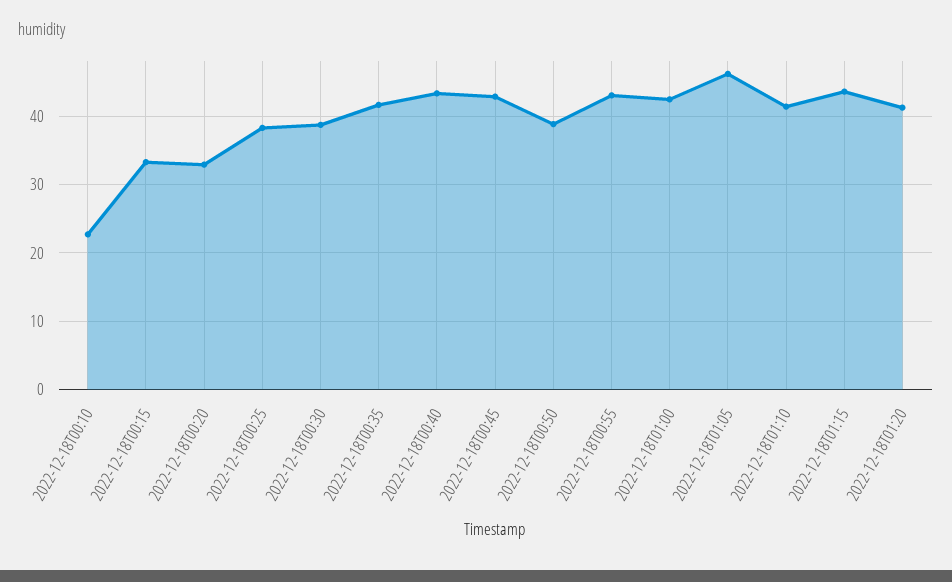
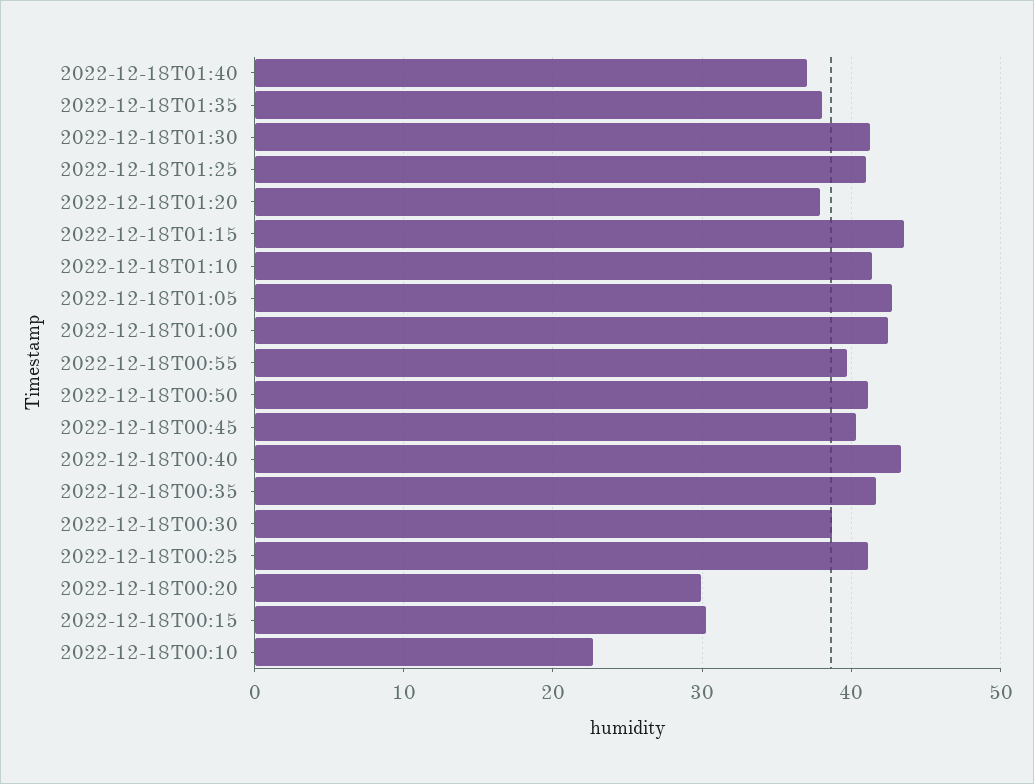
2022-12-18T00:15: 33 -> 30
2022-12-18T00:20: 33 -> 30
2022-12-18T00:25: 38 -> 41
2022-12-18T00:45: 43 -> 40
2022-12-18T00:50: 39 -> 41
2022-12-18T00:55: 43 -> 40
2022-12-18T01:05: 46 -> 43
2022-12-18T01:20: 41 -> 38
2022-12-18T01:40: none -> 37
2022-12-18T01:35: none -> 38
2022-12-18T01:30: none -> 41
2022-12-18T01:25: none -> 41

